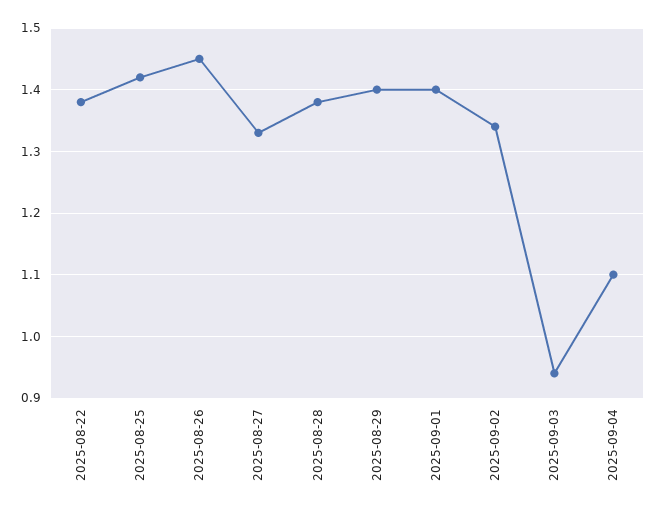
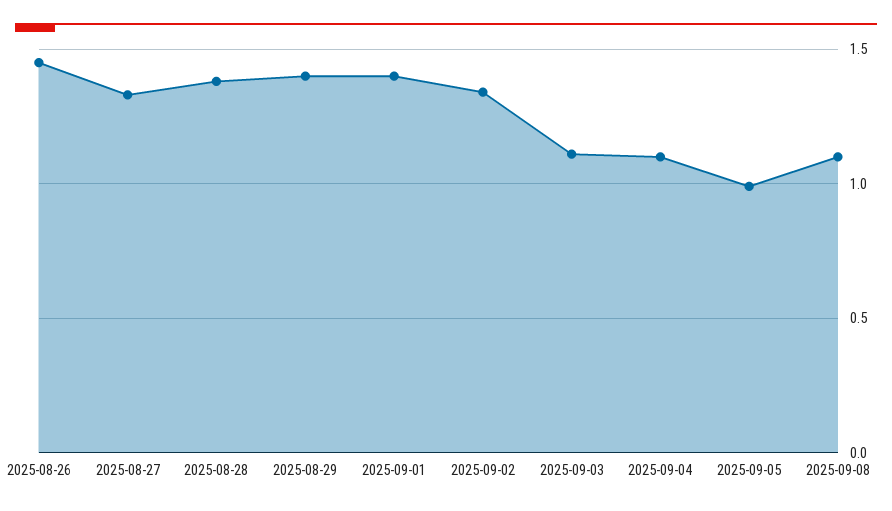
2025-08-22: 1.38 -> none
2025-08-25: 1.42 -> none
2025-09-03: 0.94 -> 1.1
2025-09-05: none -> 1
2025-09-08: none -> 1.1

